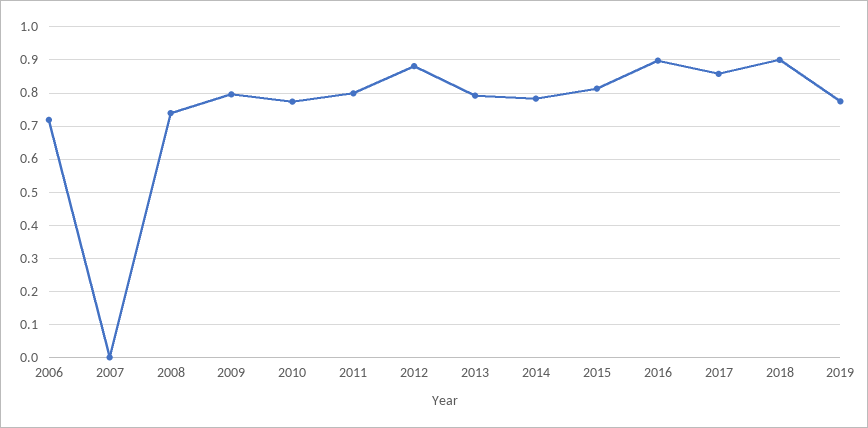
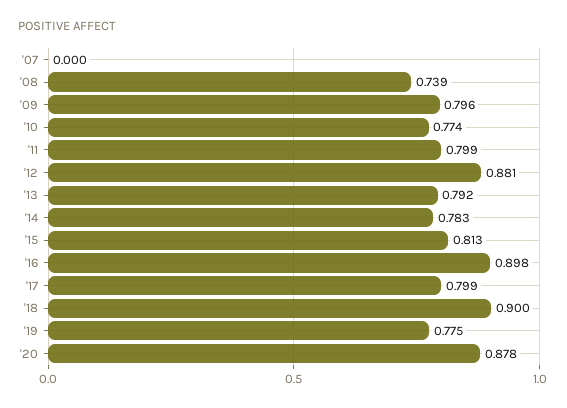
2006: 0.72 -> none
2017: 0.86 -> 0.799
'20: none -> 0.878

